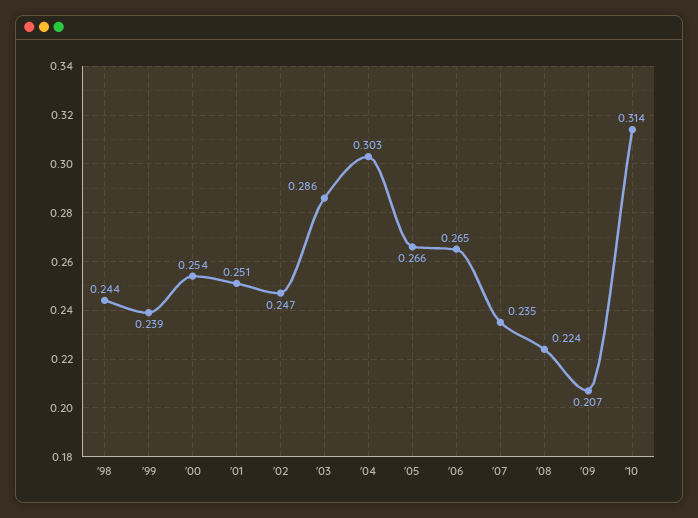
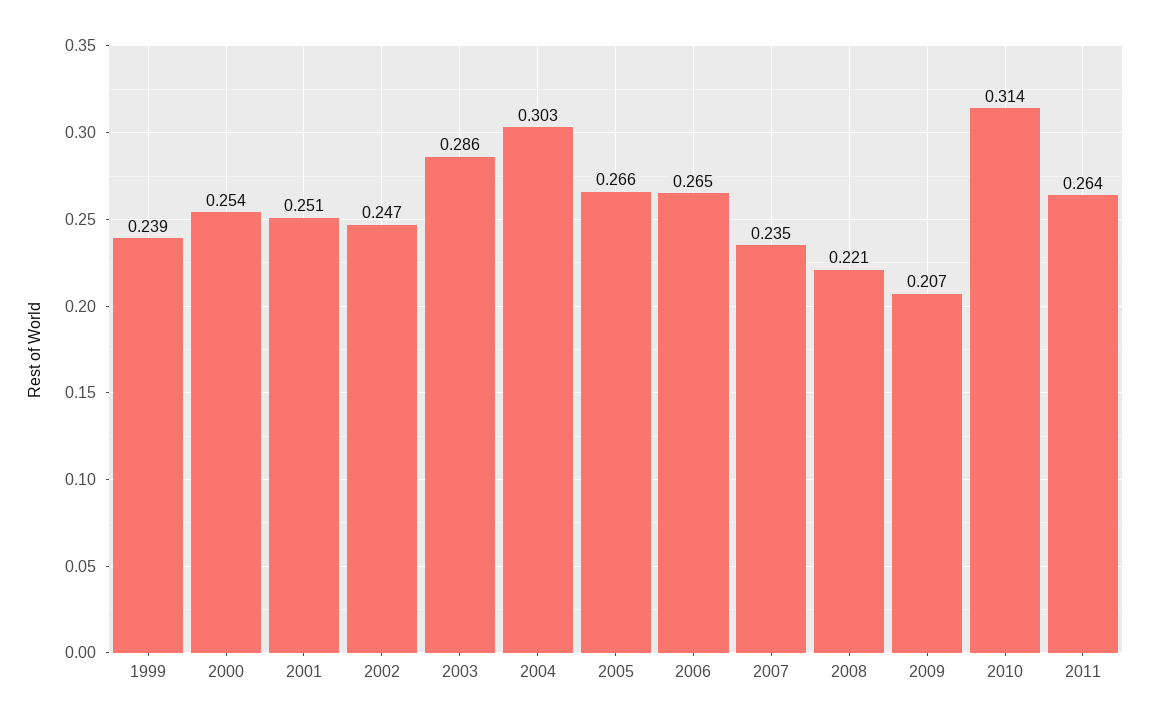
'98: 0.244 -> none
'08: 0.224 -> 0.221
2011: none -> 0.264

